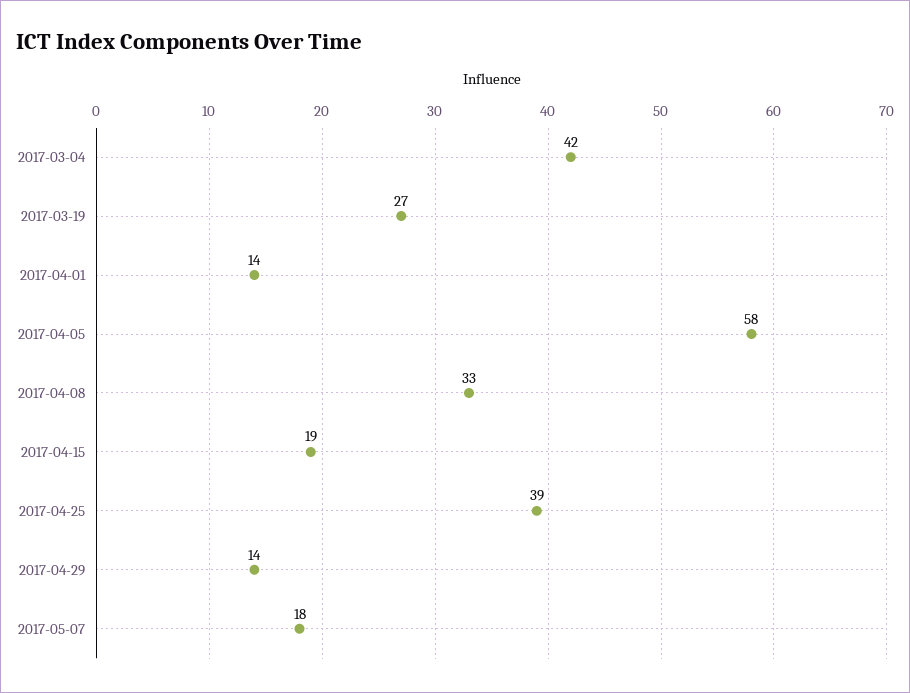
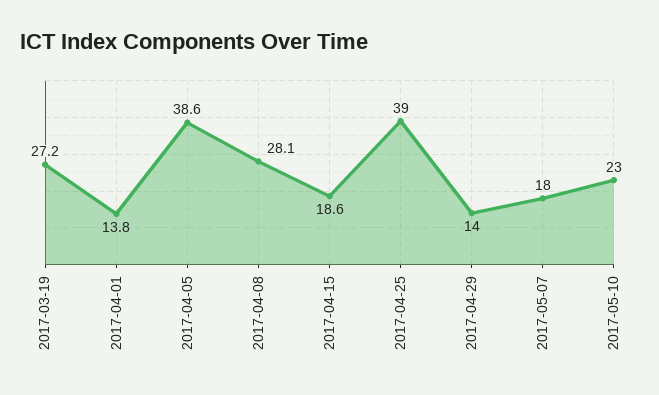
2017-03-04: 42 -> none
2017-04-05: 58 -> 38.6
2017-04-08: 33 -> 28.1
2017-05-10: none -> 23

